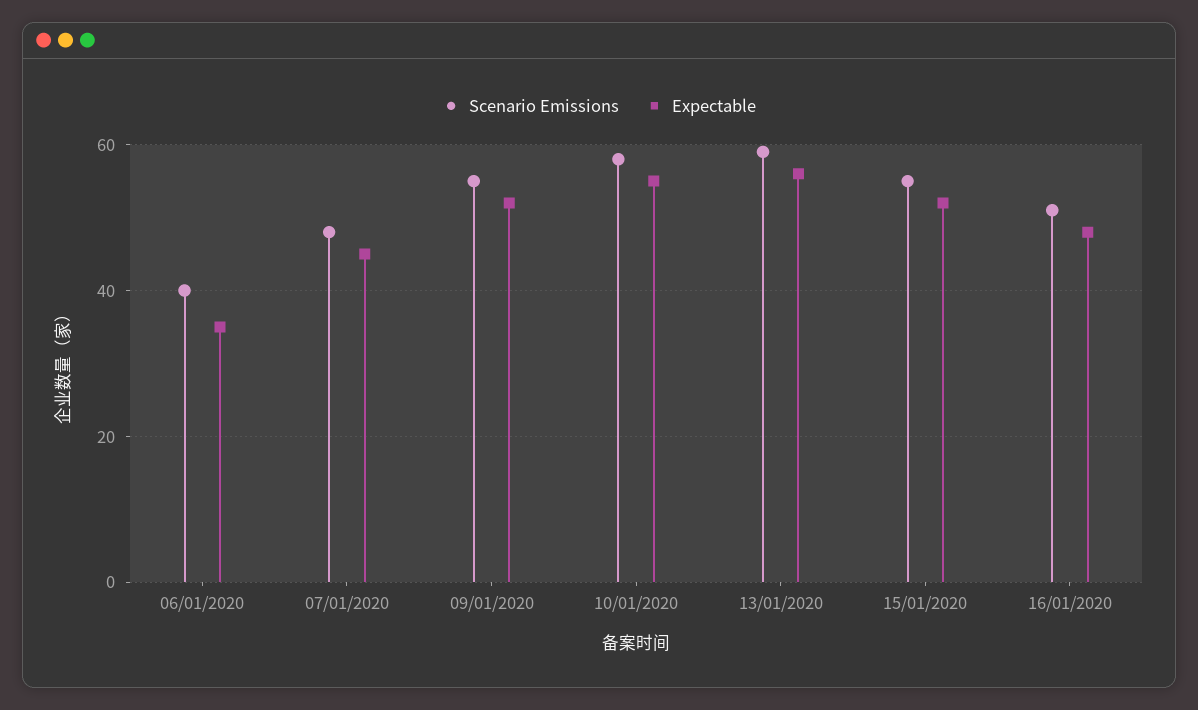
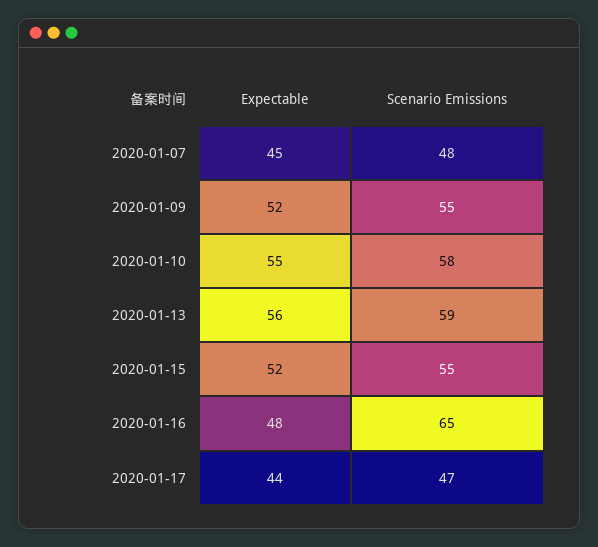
Scenario Emissions, 06/01/2020: 40 -> none
Expectable, 06/01/2020: 35 -> none
Scenario Emissions, 16/01/2020: 50 -> 65
Expectable, 2020-01-17: none -> 44
Scenario Emissions, 2020-01-17: none -> 47

